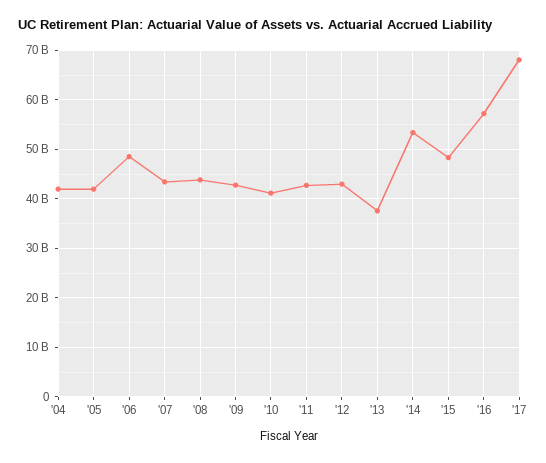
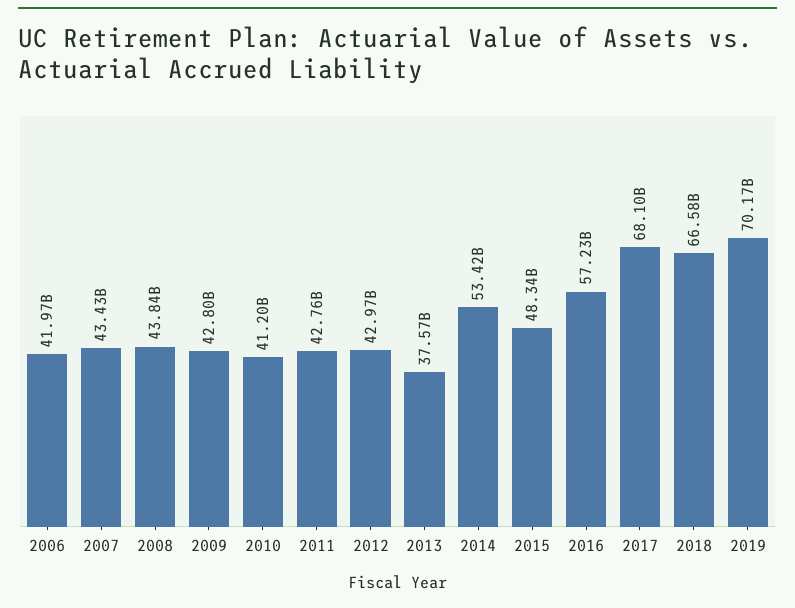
'04: 42000000000 -> none
'05: 42000000000 -> none
'06: 48000000000 -> 41970000000
2018: none -> 66580000000
2019: none -> 70170000000

